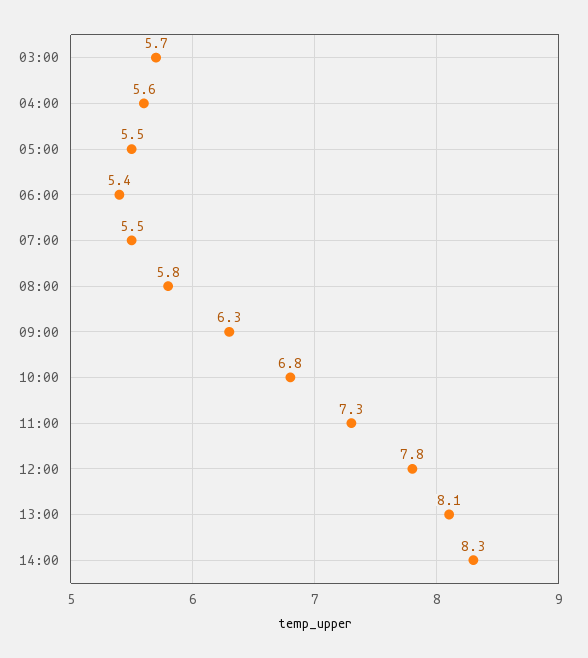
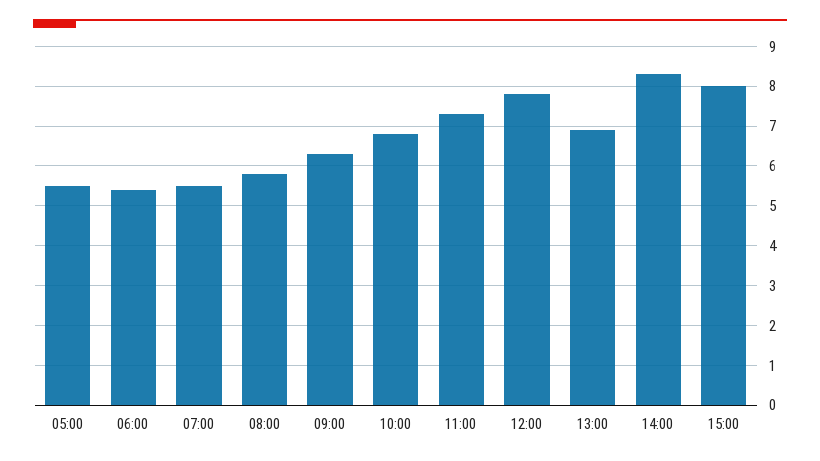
03:00: 5.7 -> none
04:00: 5.6 -> none
13:00: 8.1 -> 7
15:00: none -> 8

